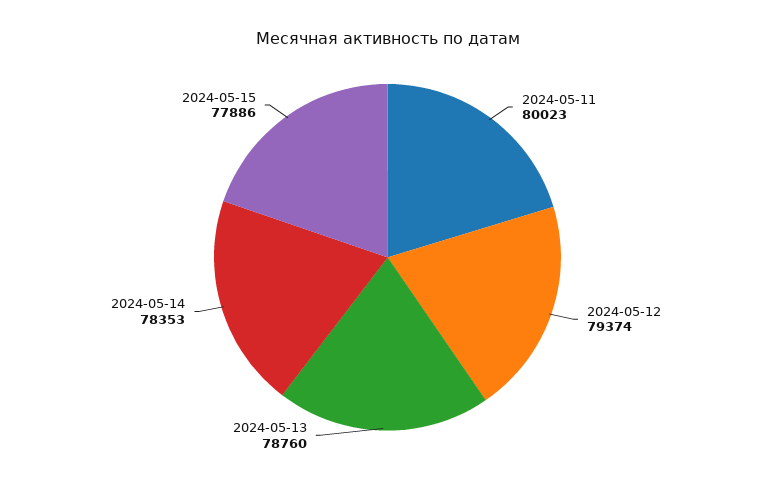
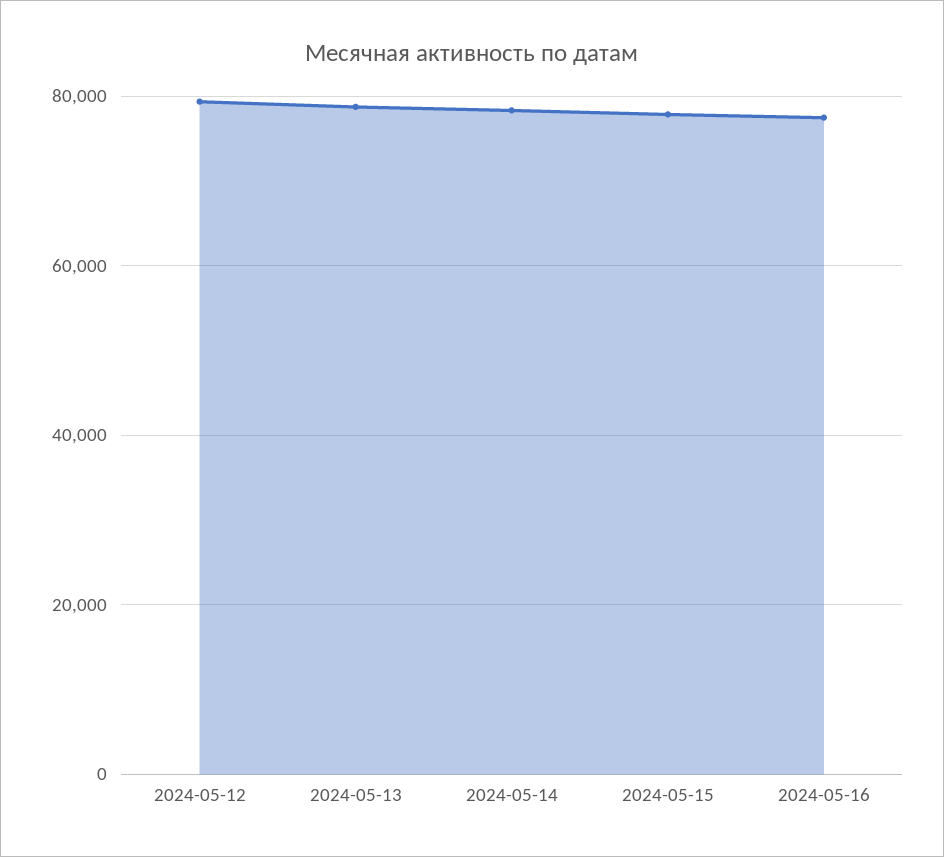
2024-05-11: 80023 -> none
2024-05-16: none -> 78000

